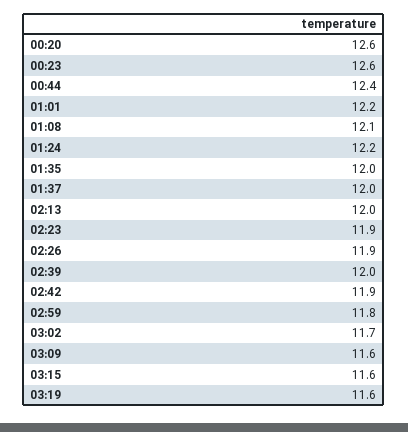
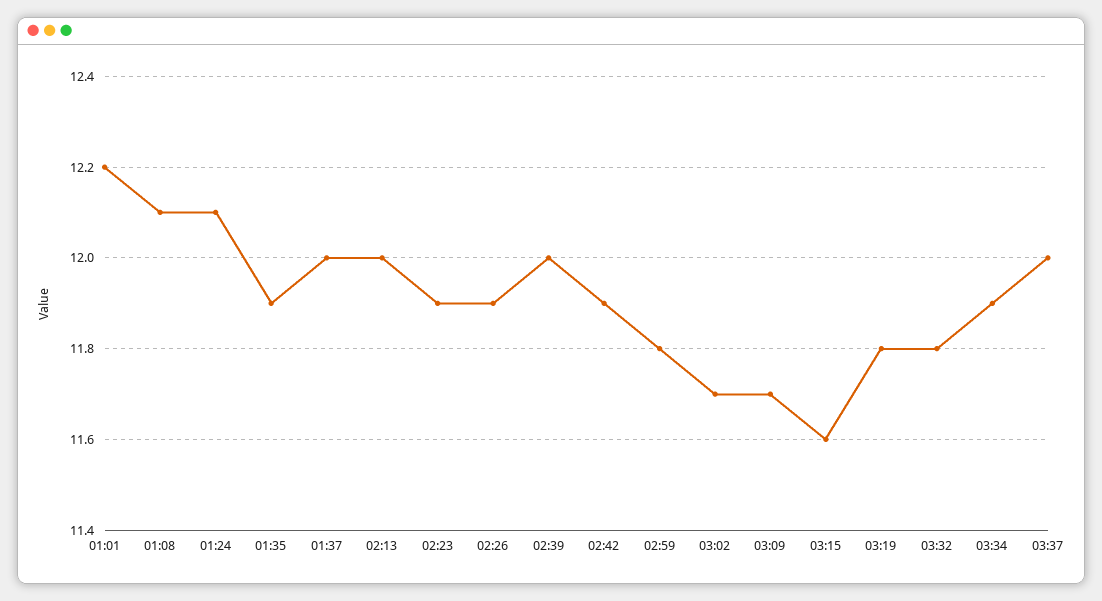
00:20: 12.6 -> none
00:23: 12.6 -> none
00:44: 12.4 -> none
01:24: 12.2 -> 12.1
01:35: 12 -> 11.9
03:09: 11.6 -> 11.7
03:19: 11.6 -> 11.8
03:32: none -> 11.8
03:34: none -> 11.9
03:37: none -> 12

